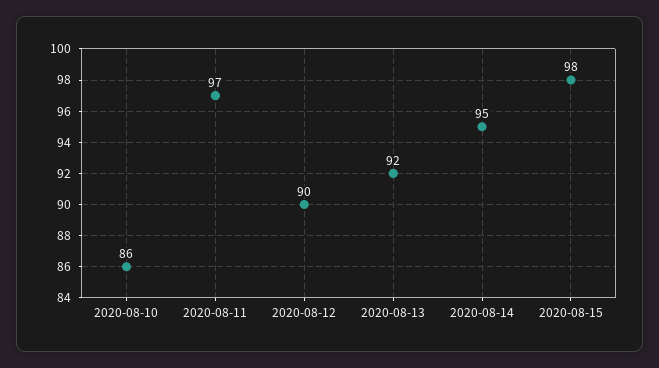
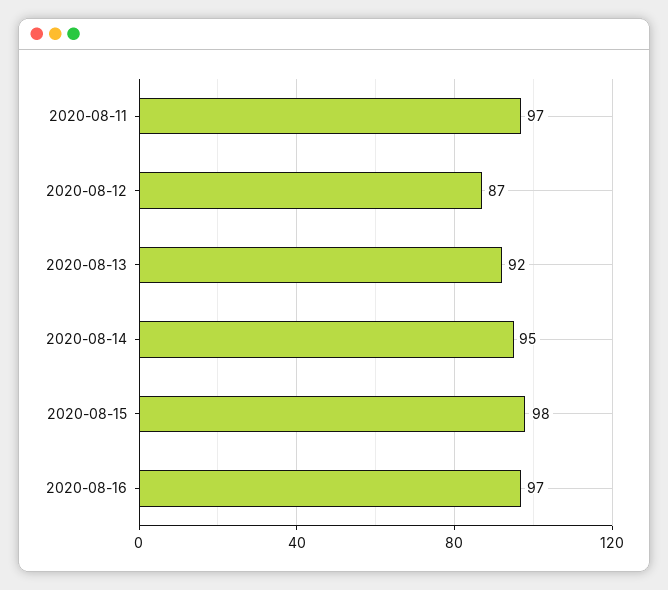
2020-08-10: 86 -> none
2020-08-12: 90 -> 87
2020-08-16: none -> 97

